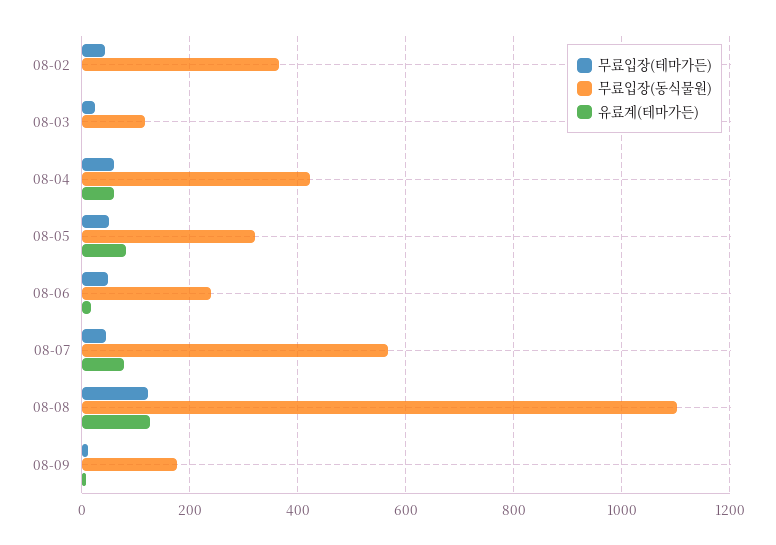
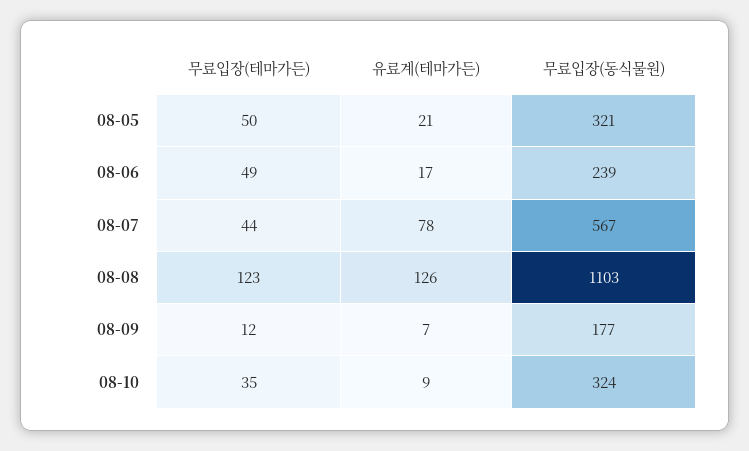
무료입장(테마가든), 08-02: 40 -> none
무료입장(동식물원), 08-02: 360 -> none
유료계(테마가든), 08-02: 0 -> none
무료입장(테마가든), 08-03: 20 -> none
무료입장(동식물원), 08-03: 120 -> none
유료계(테마가든), 08-03: 0 -> none
무료입장(테마가든), 08-04: 60 -> none
무료입장(동식물원), 08-04: 420 -> none
유료계(테마가든), 08-04: 60 -> none
유료계(테마가든), 08-05: 80 -> 21
무료입장(테마가든), 08-10: none -> 35
유료계(테마가든), 08-10: none -> 9
무료입장(동식물원), 08-10: none -> 324

